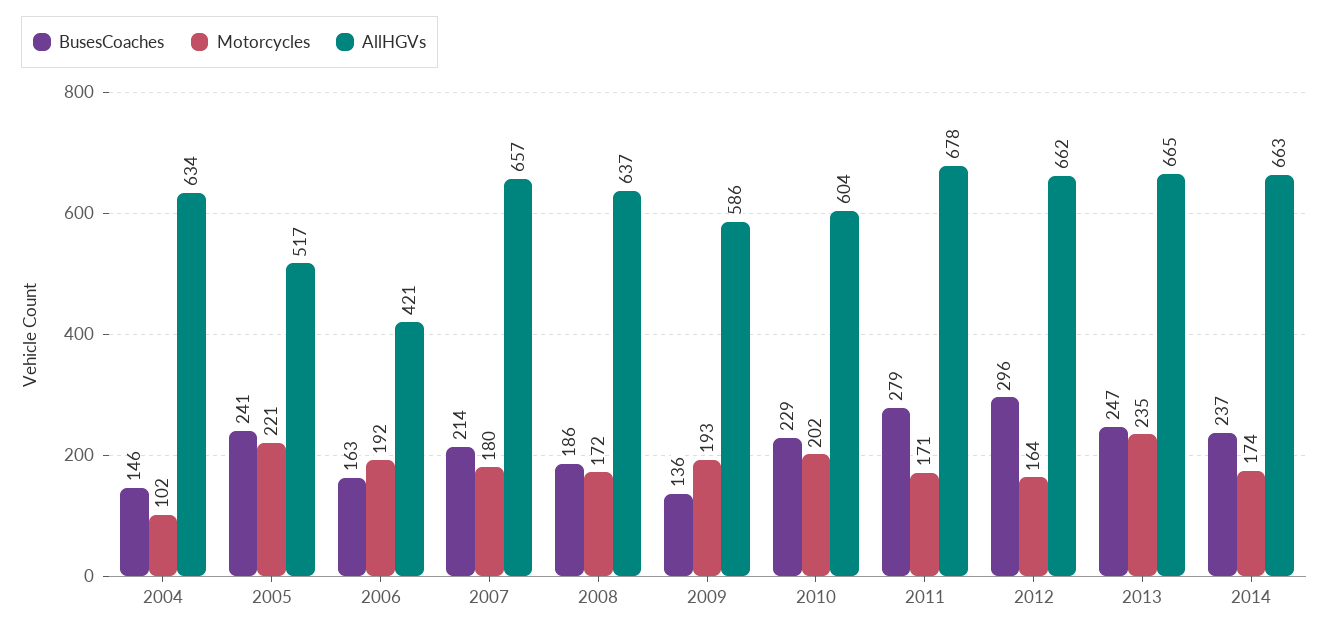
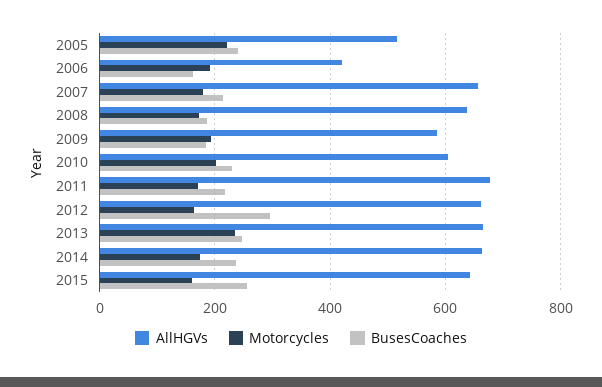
BusesCoaches, 2004: 146 -> none
Motorcycles, 2004: 102 -> none
AllHGVs, 2004: 634 -> none
BusesCoaches, 2009: 136 -> 180
BusesCoaches, 2011: 279 -> 220
AllHGVs, 2015: none -> 640
Motorcycles, 2015: none -> 160
BusesCoaches, 2015: none -> 260

